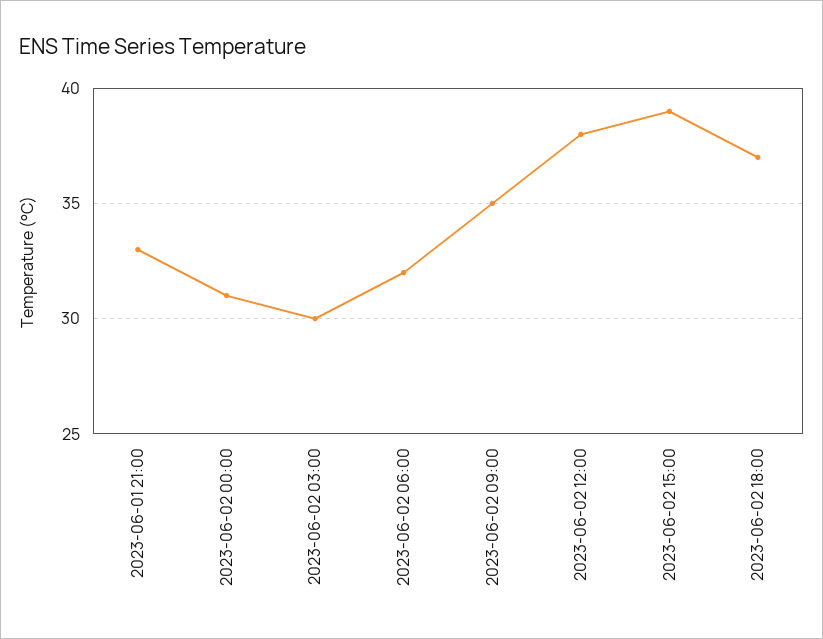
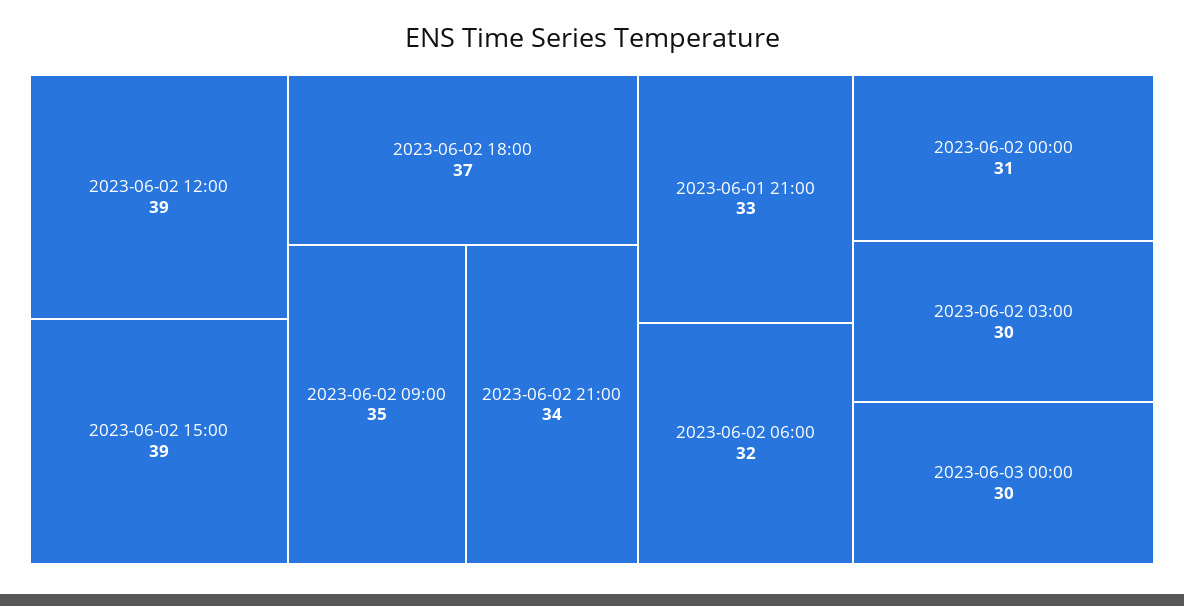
2023-06-02 12:00: 38 -> 39
2023-06-02 21:00: none -> 34
2023-06-03 00:00: none -> 30

